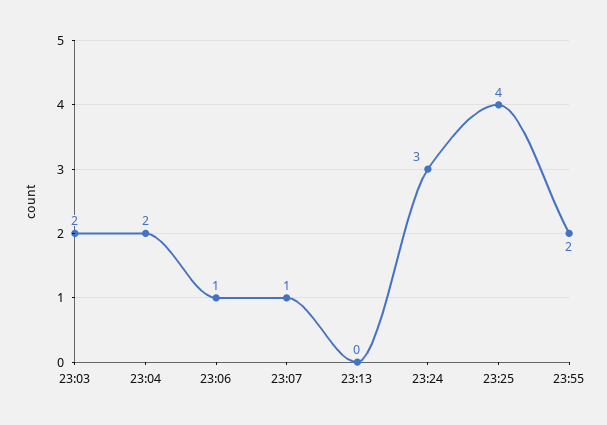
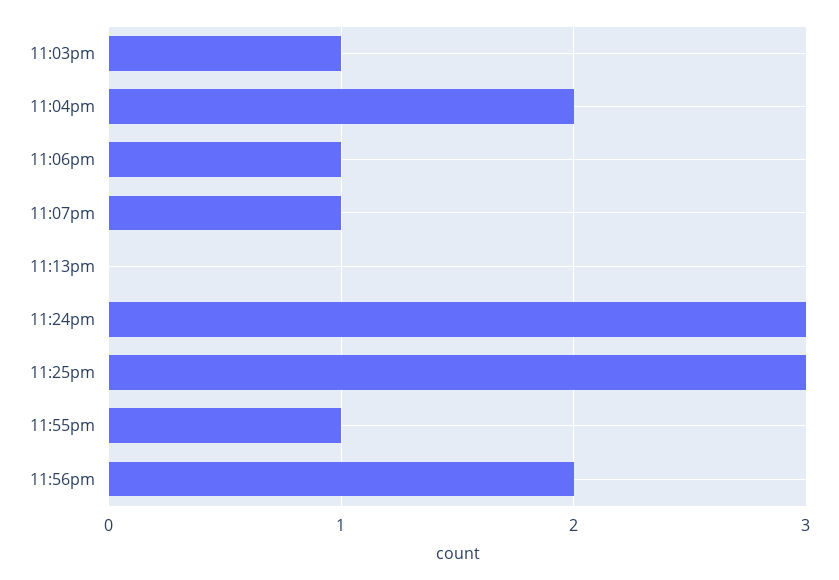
23:03: 2 -> 1
23:25: 4 -> 3
23:55: 2 -> 1
11:56pm: none -> 2

